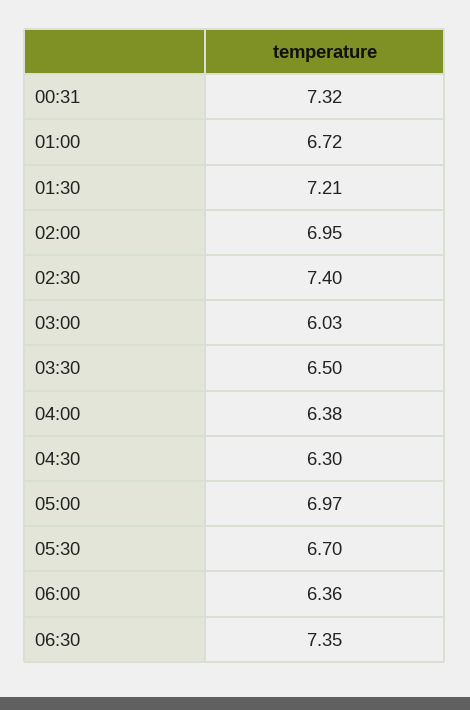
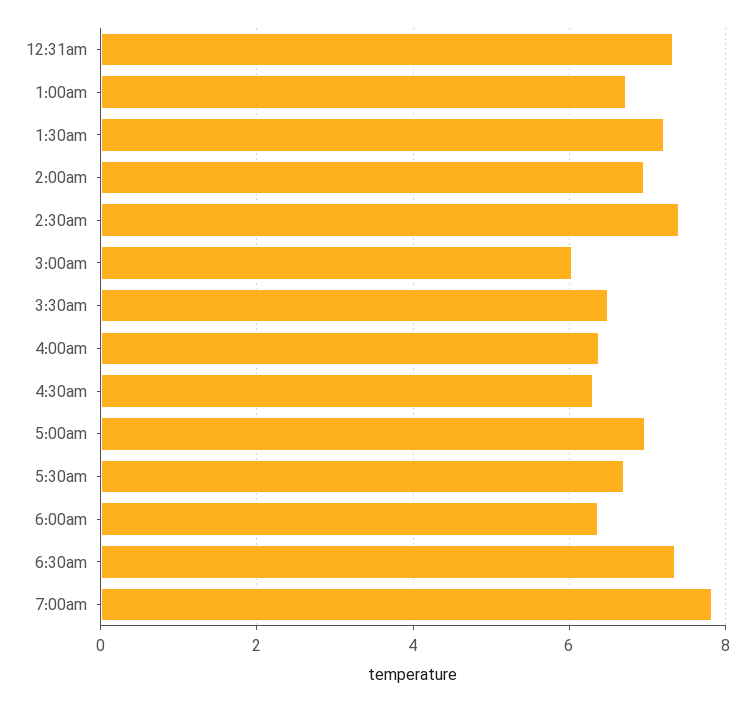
7:00am: none -> 7.8

